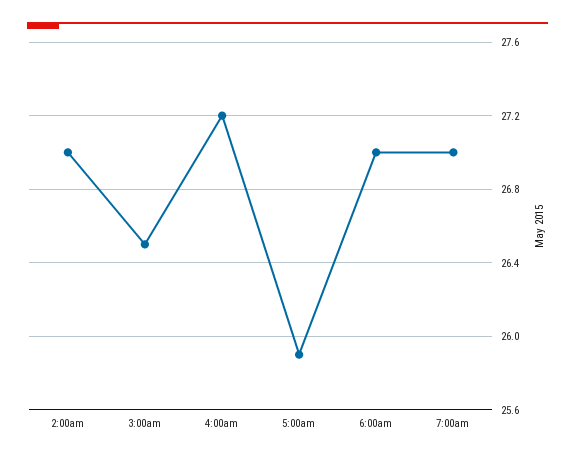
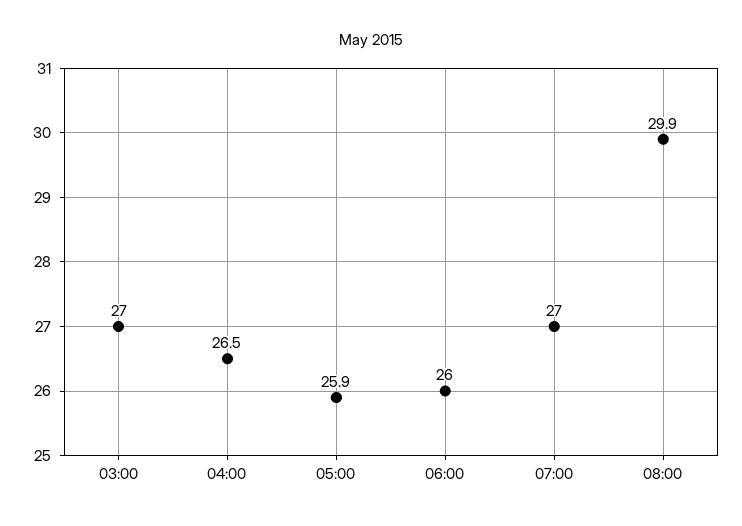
2:00am: 27 -> none
3:00am: 26.5 -> 27
4:00am: 27.2 -> 26.5
6:00am: 27 -> 26
08:00: none -> 29.9

